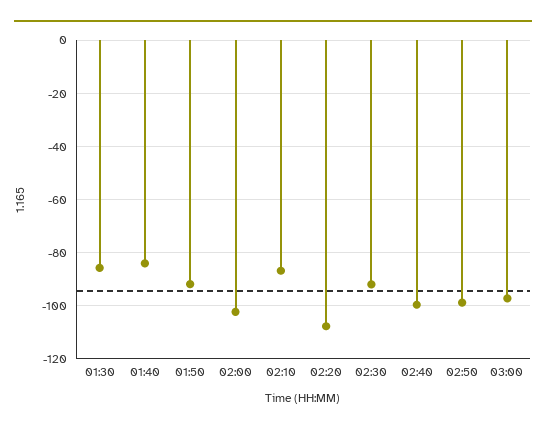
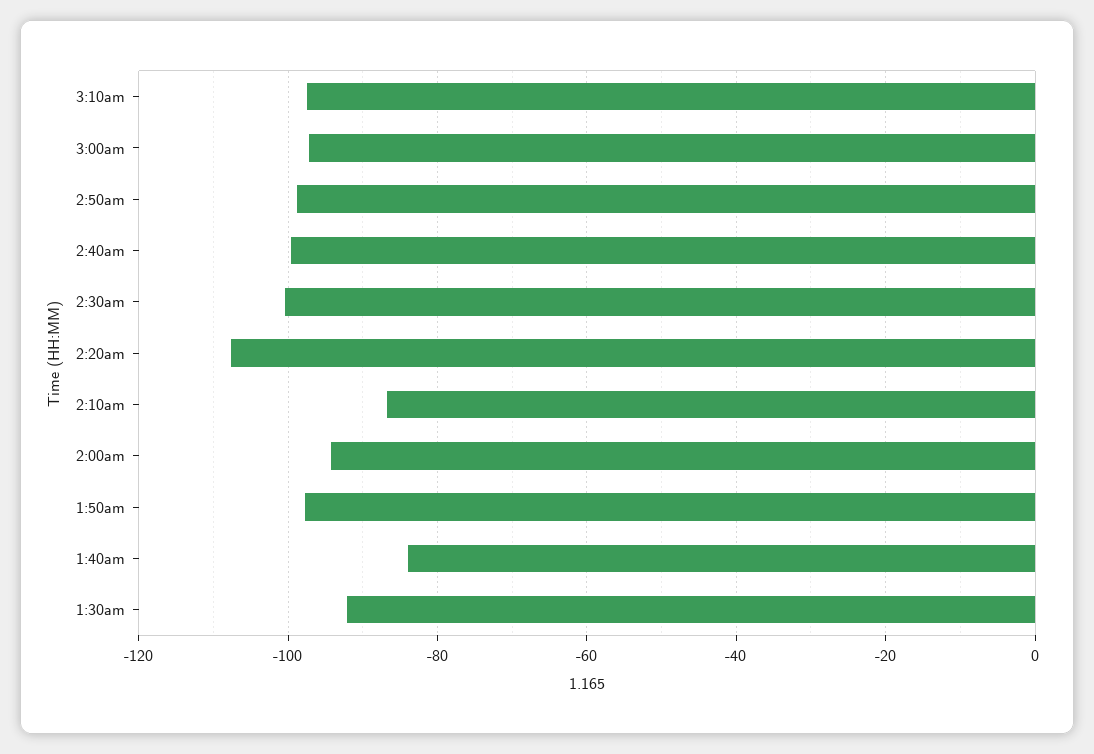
01:30: -85 -> -92
01:50: -92.5 -> -98
02:00: -102.5 -> -94
02:30: -92.5 -> -100
3:10am: none -> -98

